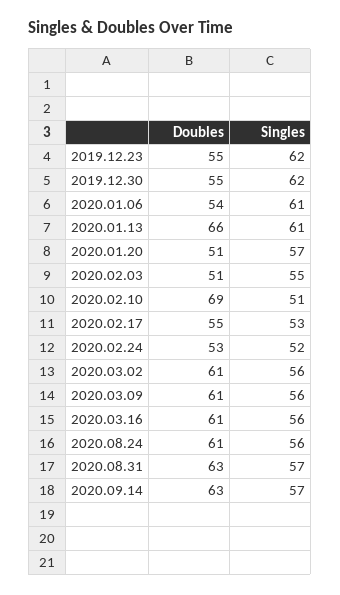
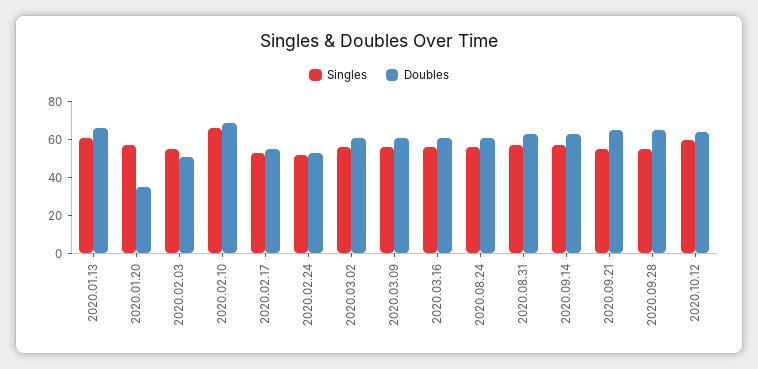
Doubles, 2019.12.23: 55 -> none
Singles, 2019.12.23: 62 -> none
Doubles, 2019.12.30: 55 -> none
Singles, 2019.12.30: 62 -> none
Doubles, 2020.01.06: 54 -> none
Singles, 2020.01.06: 61 -> none
Doubles, 2020.01.20: 51 -> 35
Singles, 2020.02.10: 51 -> 65
Singles, 2020.09.21: none -> 55
Doubles, 2020.09.21: none -> 65
Singles, 2020.09.28: none -> 55
Doubles, 2020.09.28: none -> 65
Singles, 2020.10.12: none -> 60
Doubles, 2020.10.12: none -> 65

